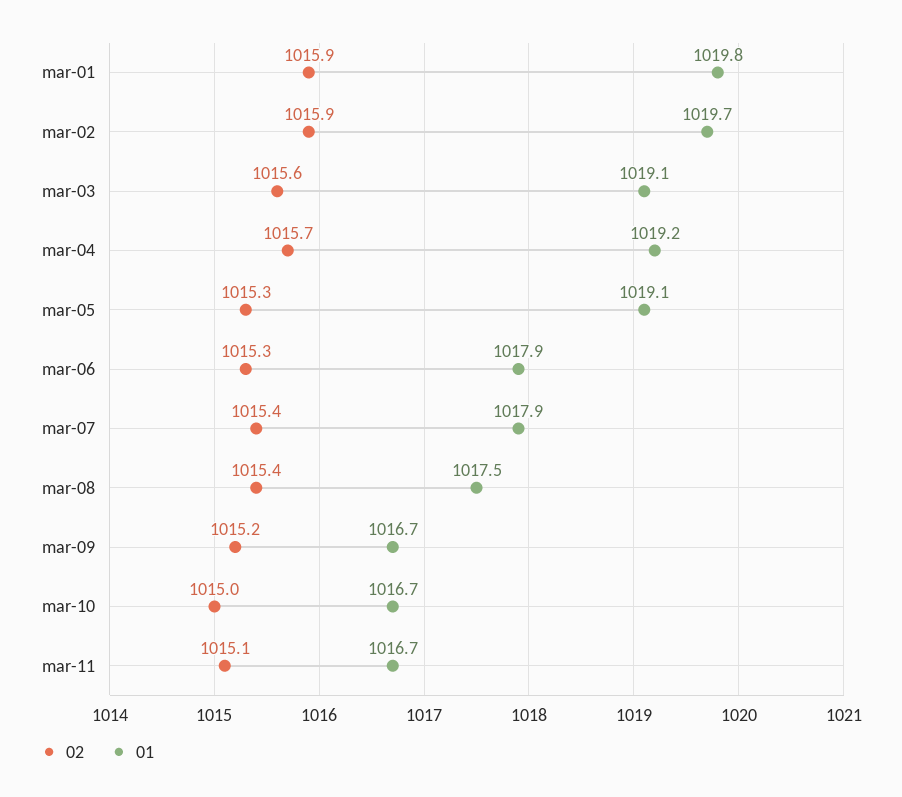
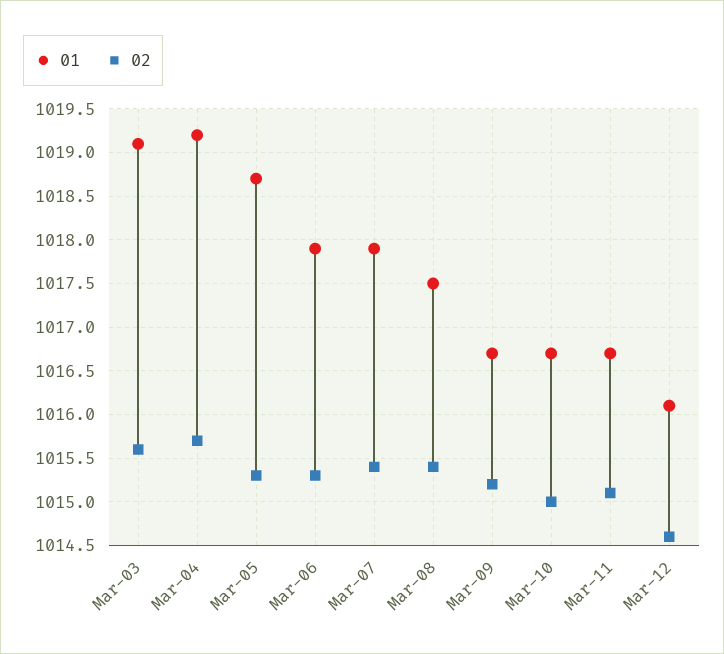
02, mar-01: 1015.9 -> none
01, mar-01: 1019.8 -> none
02, mar-02: 1015.9 -> none
01, mar-02: 1019.7 -> none
01, mar-05: 1019.1 -> 1018.7
01, Mar-12: none -> 1016.1
02, Mar-12: none -> 1014.6

